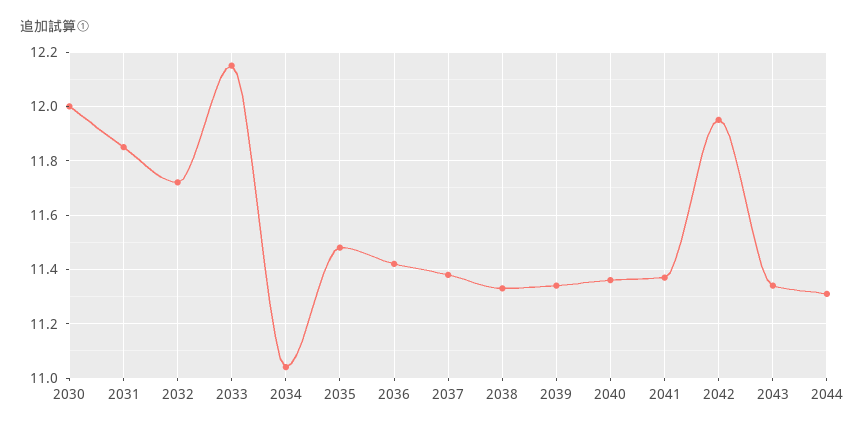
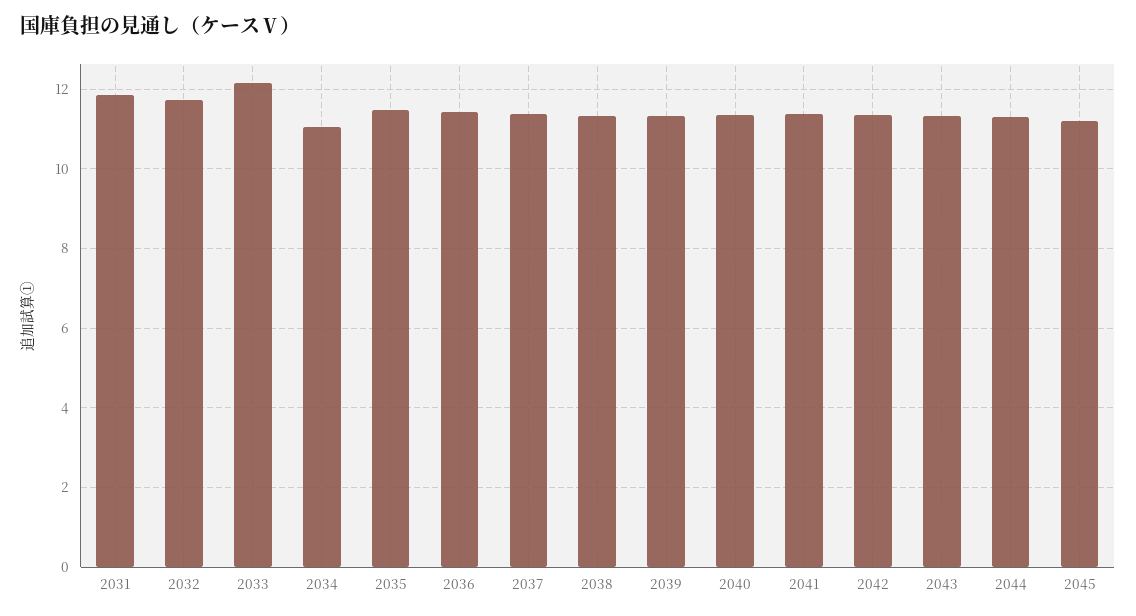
2030: 12 -> none
2042: 11.95 -> 11.4
2045: none -> 11.2

